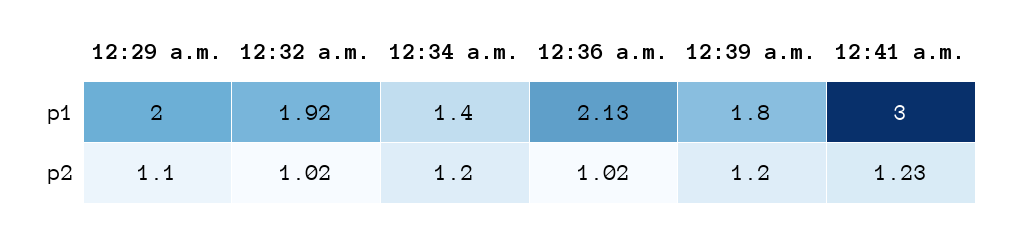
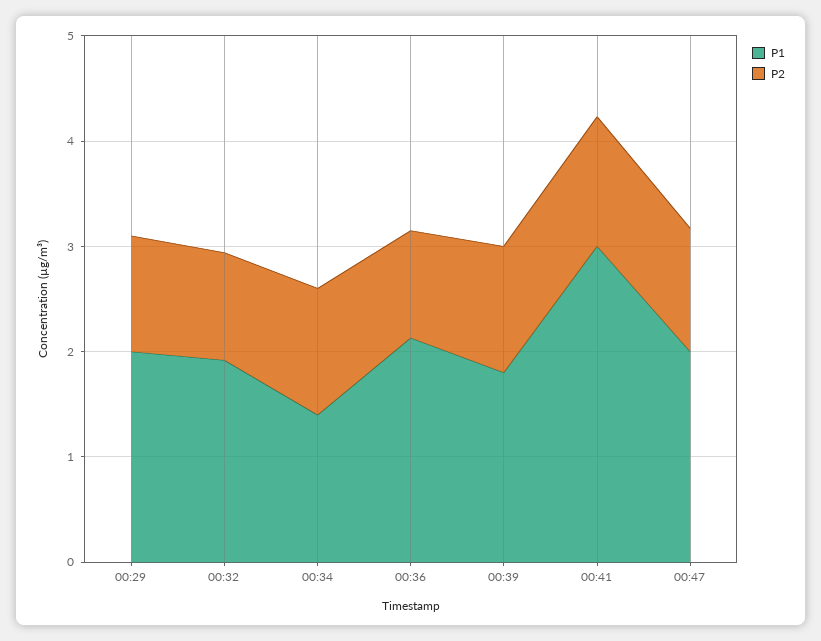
p1, 00:47: none -> 2
p2, 00:47: none -> 1.2

